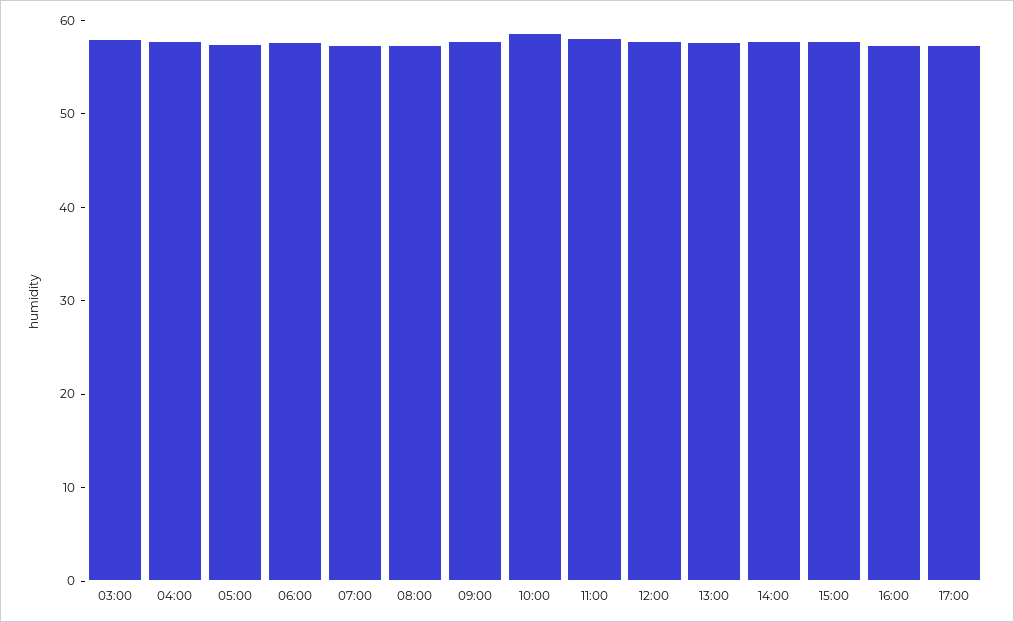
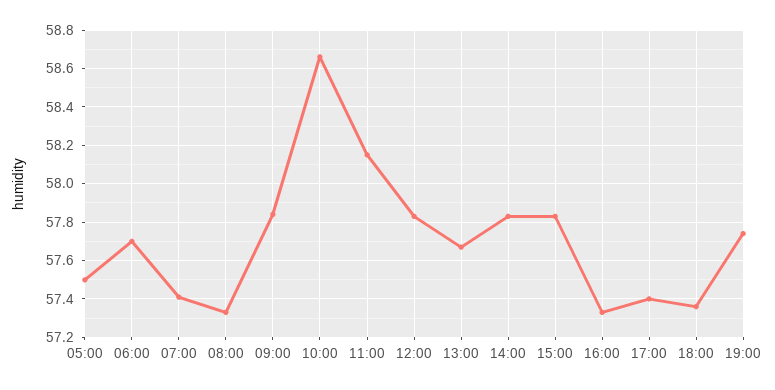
03:00: 58 -> none
04:00: 58 -> none
18:00: none -> 57.35
19:00: none -> 57.75

